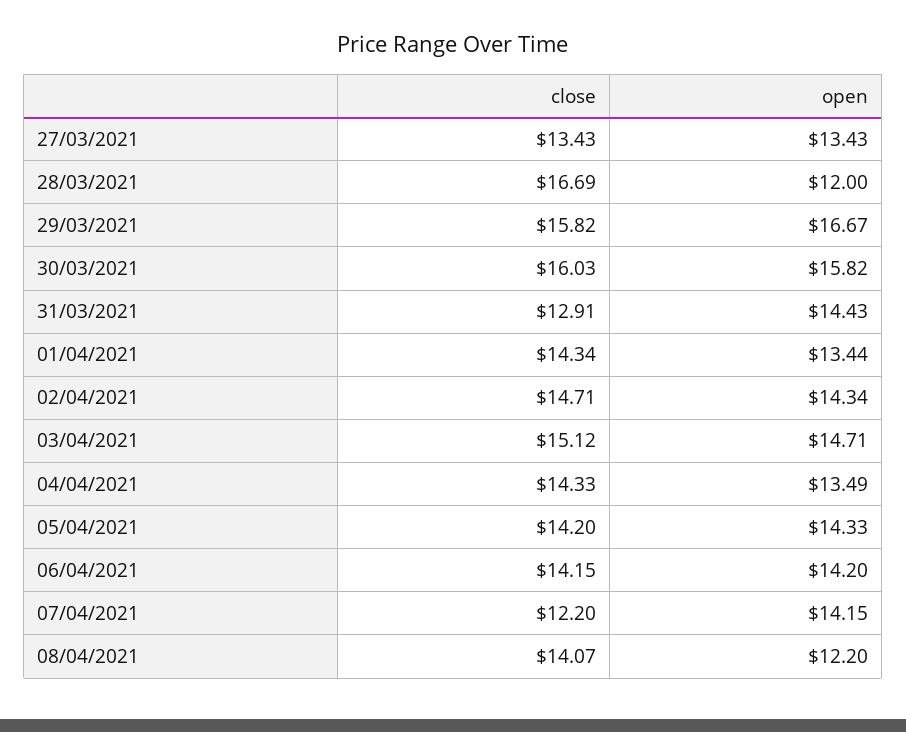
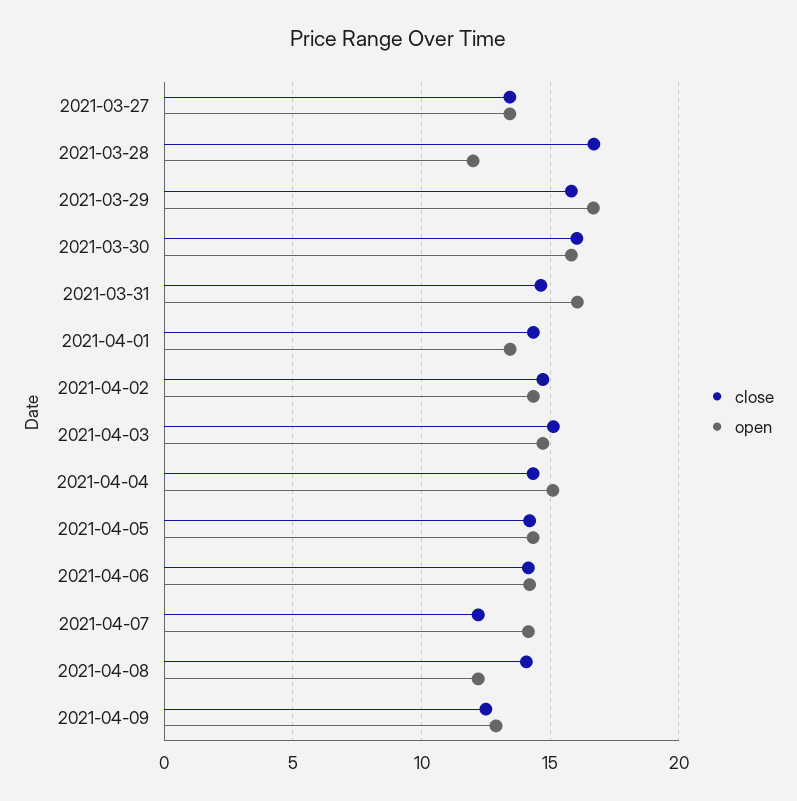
close, 31/03/2021: 12.91 -> 14.5
open, 31/03/2021: 14.43 -> 16
open, 04/04/2021: 13.49 -> 15
close, 2021-04-09: none -> 12.5
open, 2021-04-09: none -> 13

